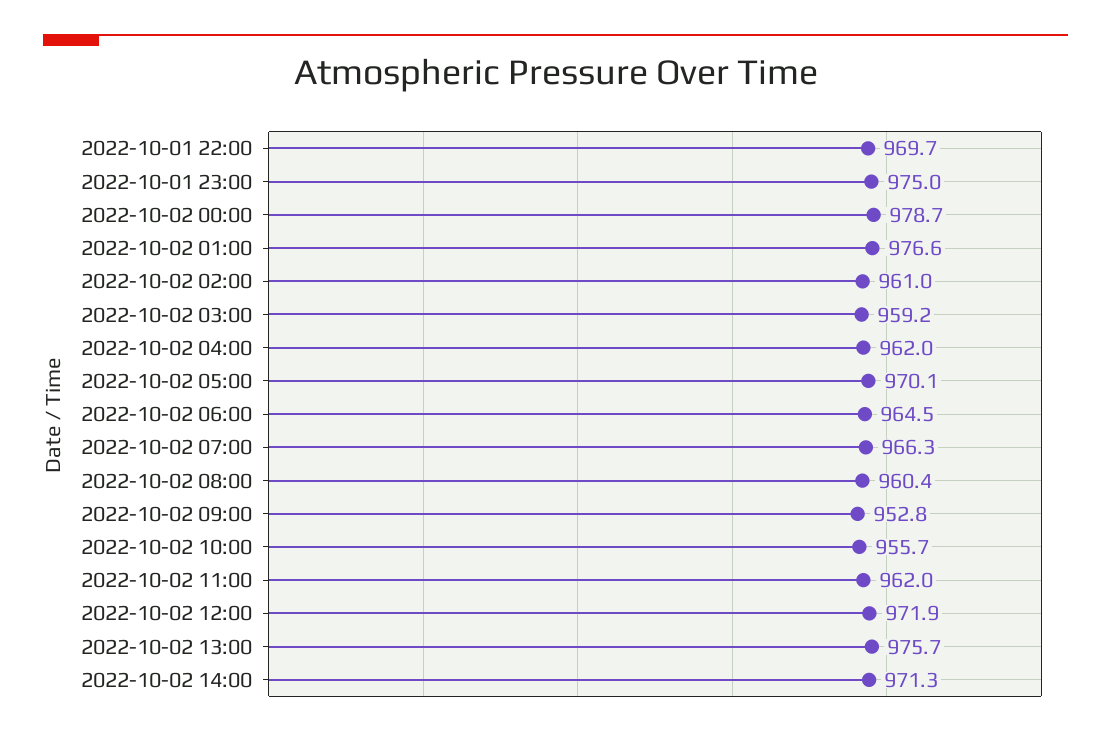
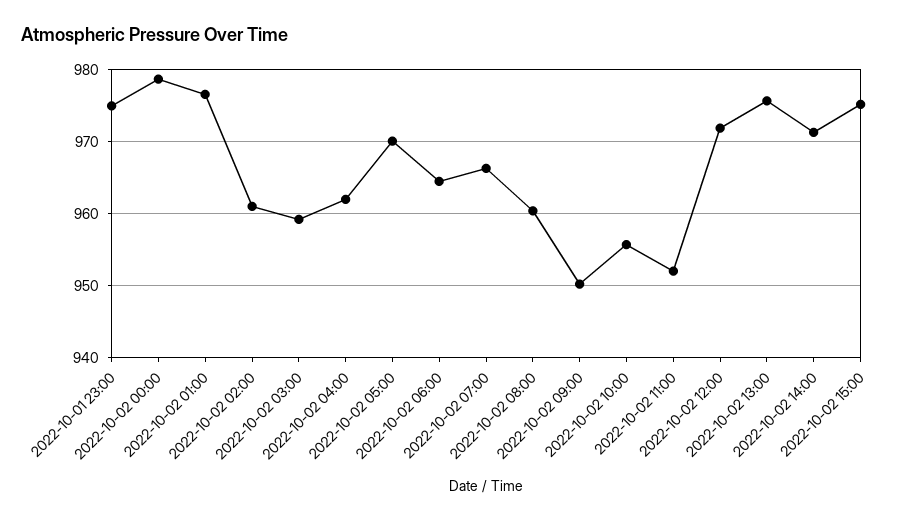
2022-10-01 22:00: 969.7 -> none
2022-10-02 09:00: 952.8 -> 950
2022-10-02 11:00: 962 -> 952
2022-10-02 15:00: none -> 975

